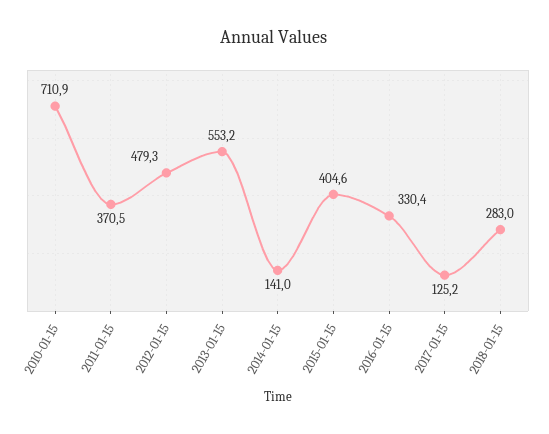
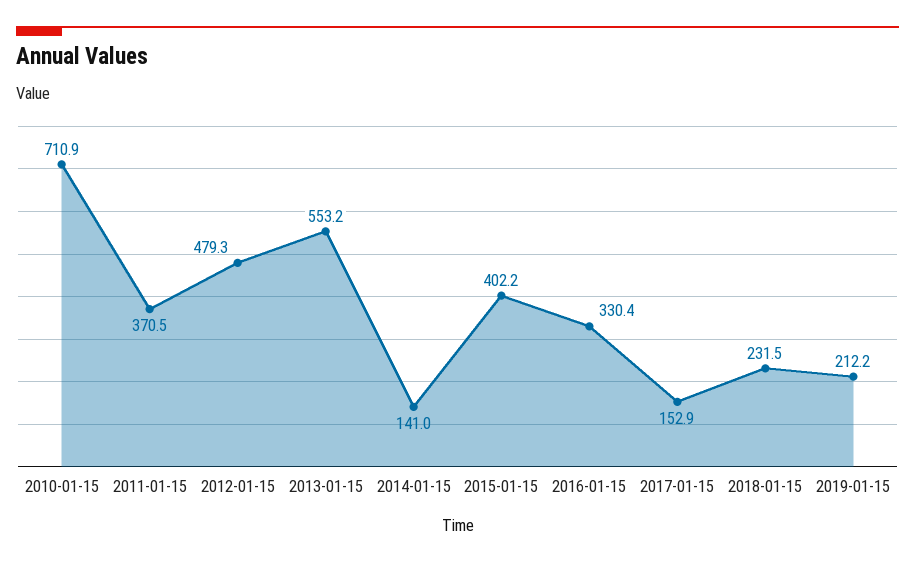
2015-01-15: 404.6 -> 402.2
2017-01-15: 125.2 -> 152.9
2018-01-15: 283 -> 231.5
2019-01-15: none -> 212.2

